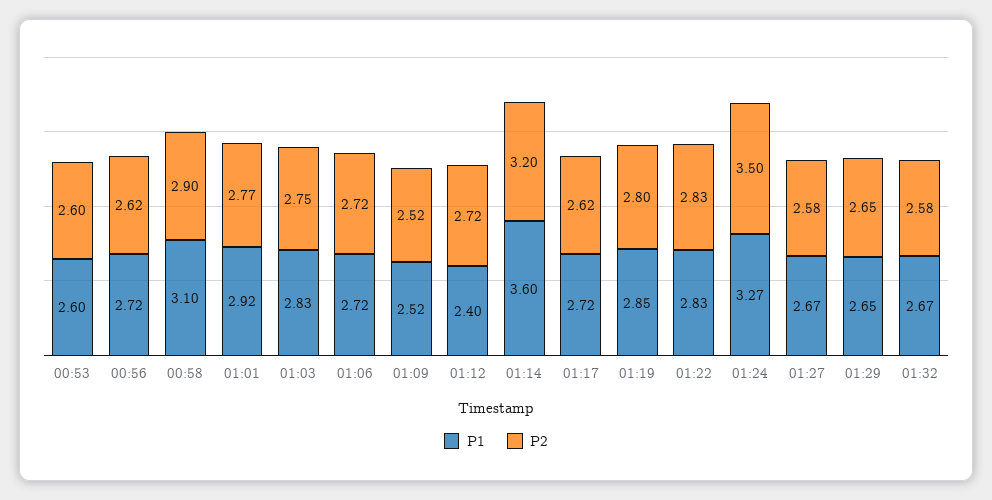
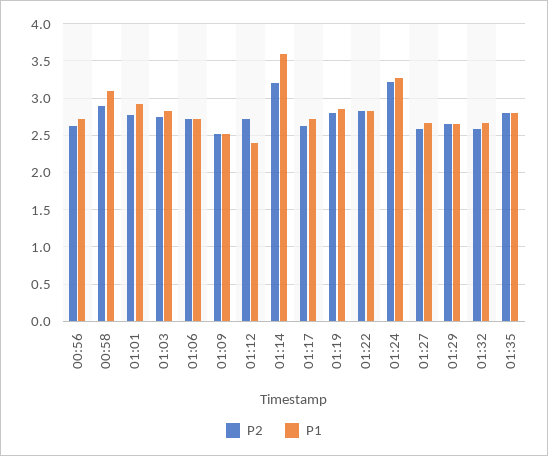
P1, 00:53: 2.6 -> none
P2, 00:53: 2.6 -> none
P2, 01:24: 3.5 -> 3.2
P2, 01:35: none -> 2.8
P1, 01:35: none -> 2.8

